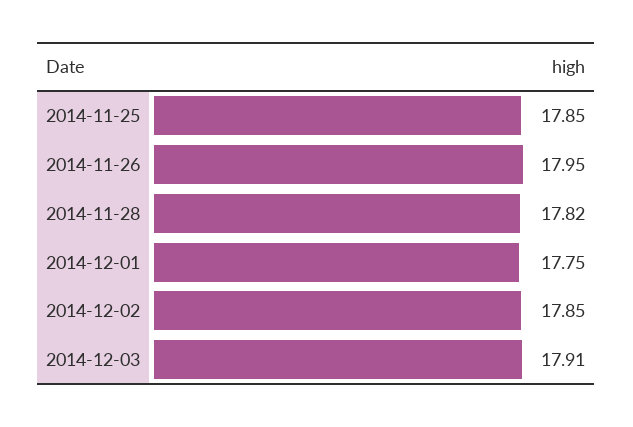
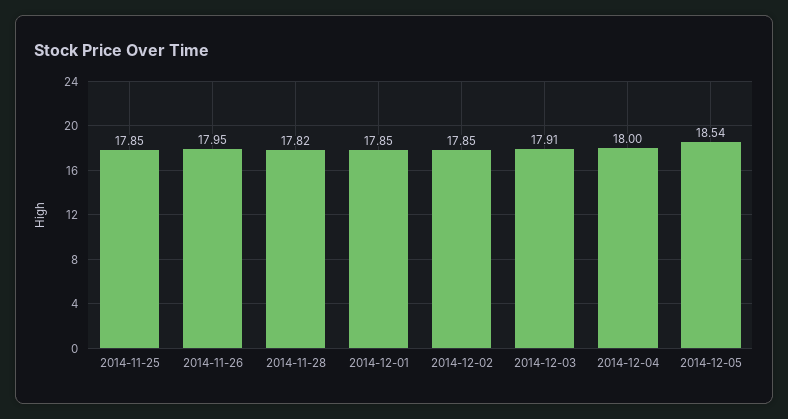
2014-12-01: 17.75 -> 17.85
2014-12-04: none -> 18
2014-12-05: none -> 18.54

